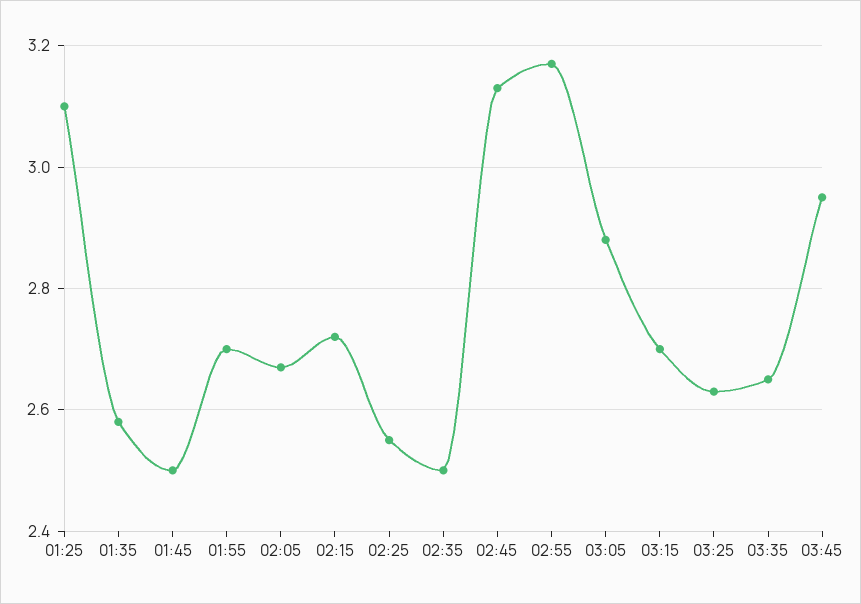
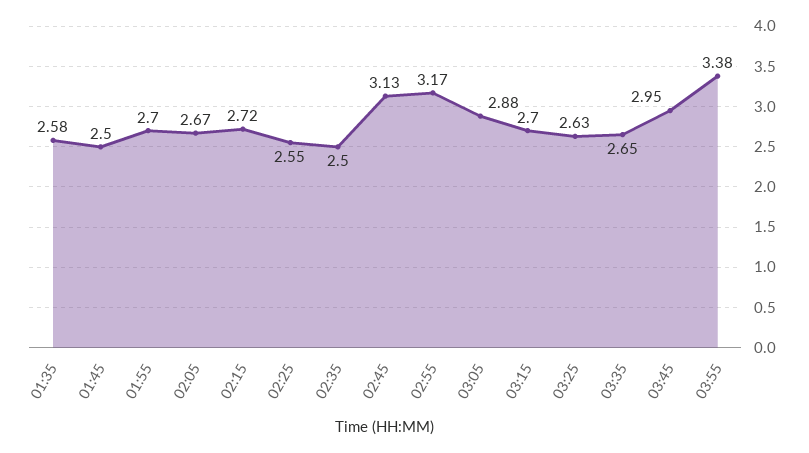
01:25: 3.1 -> none
03:55: none -> 3.38

